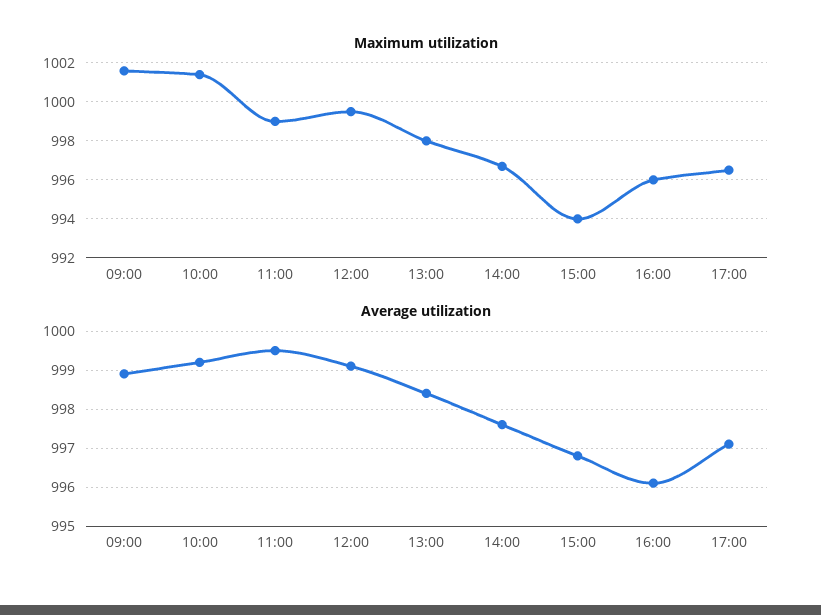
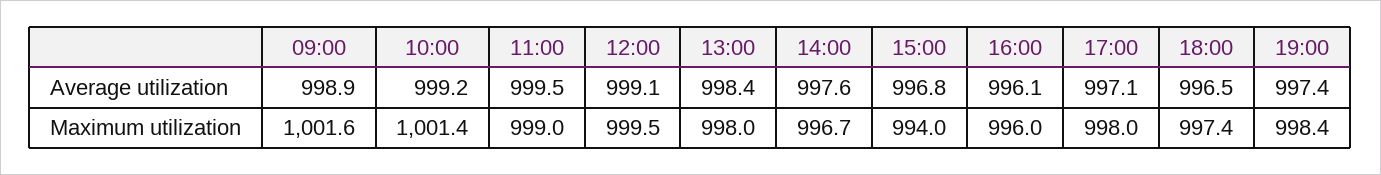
Maximum utilization, 17:00: 996.5 -> 998
Average utilization, 18:00: none -> 996.5
Average utilization, 19:00: none -> 997.4
Maximum utilization, 18:00: none -> 997.4
Maximum utilization, 19:00: none -> 998.4

